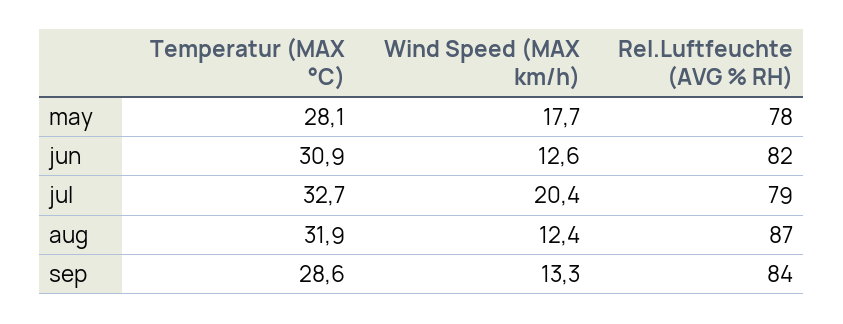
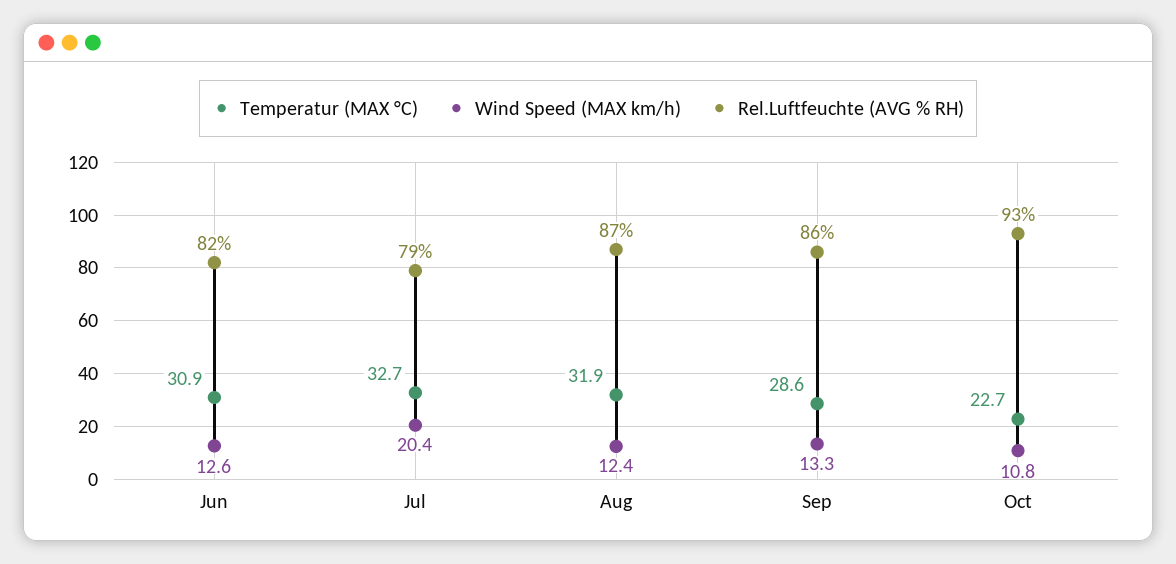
Temperatur (MAX °C), may: 28.1 -> none
Wind Speed (MAX km/h), may: 17.7 -> none
Rel.Luftfeuchte (AVG % RH), may: 78 -> none
Rel.Luftfeuchte (AVG % RH), sep: 84 -> 86
Temperatur (MAX °C), Oct: none -> 22.7
Wind Speed (MAX km/h), Oct: none -> 10.8
Rel.Luftfeuchte (AVG % RH), Oct: none -> 93

